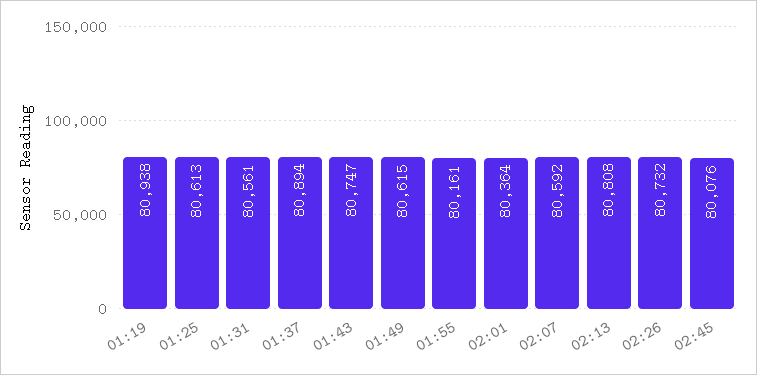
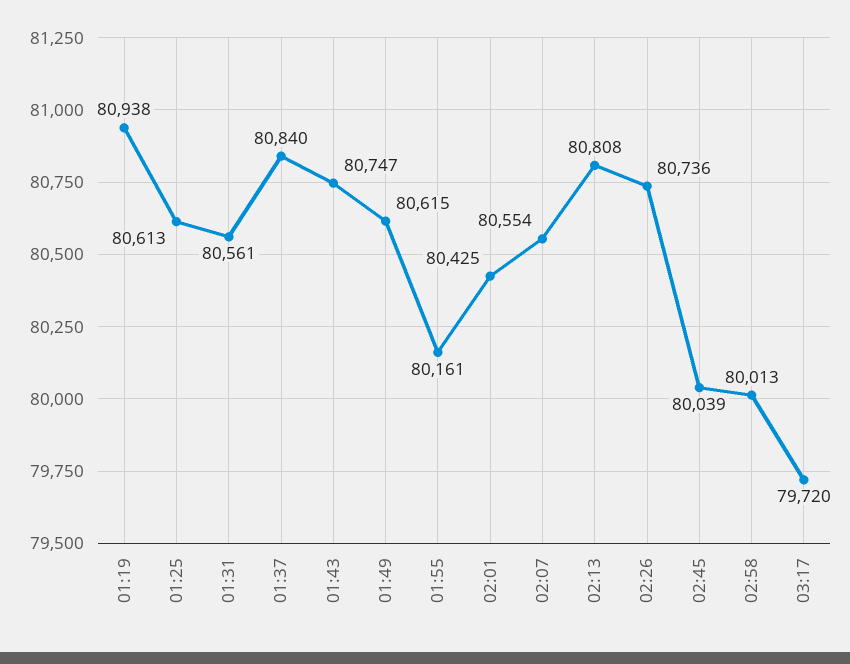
01:37: 80894 -> 80840
02:01: 80364 -> 80425
02:07: 80592 -> 80554
02:26: 80732 -> 80736
02:45: 80076 -> 80039
02:58: none -> 80013
03:17: none -> 79720

